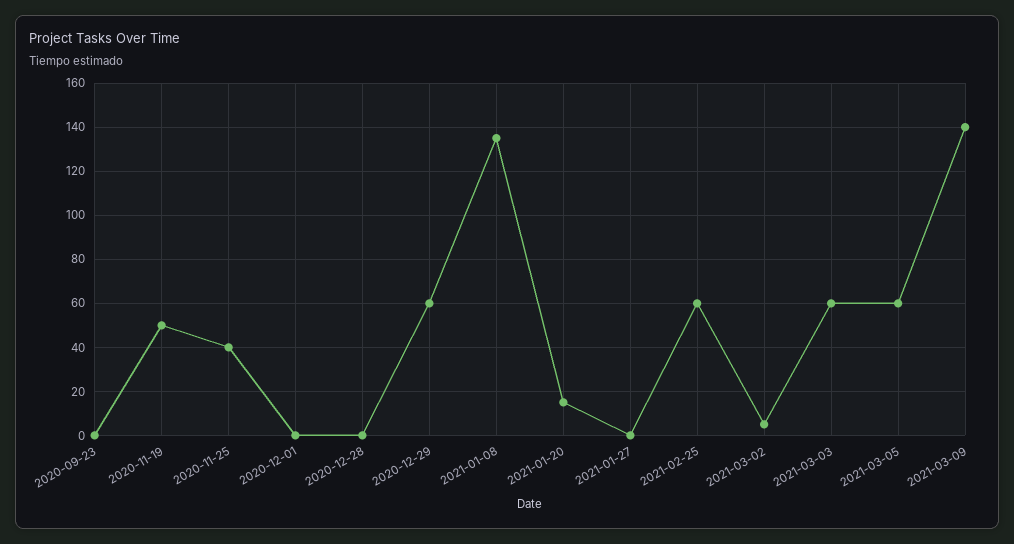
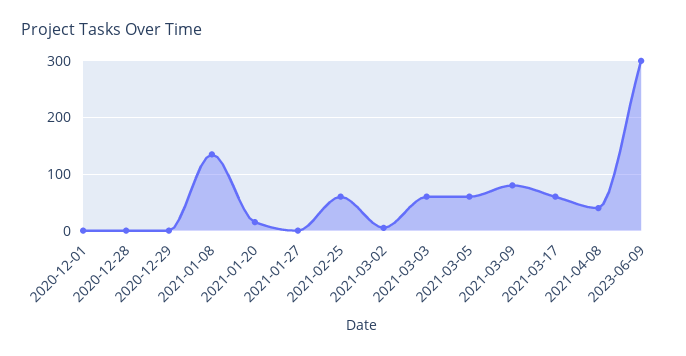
2020-09-23: 0 -> none
2020-11-19: 50 -> none
2020-11-25: 40 -> none
2020-12-29: 60 -> 0
2021-03-09: 140 -> 80
2021-03-17: none -> 60
2021-04-08: none -> 40
2023-06-09: none -> 300

